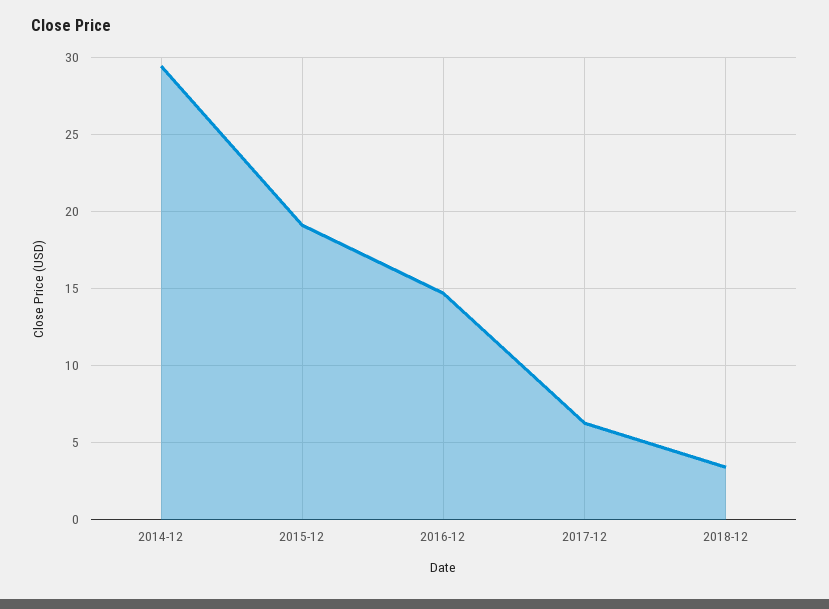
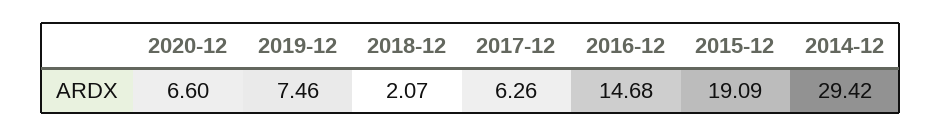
2018-12: 3.5 -> 2.07
2020-12: none -> 6.6
2019-12: none -> 7.46

